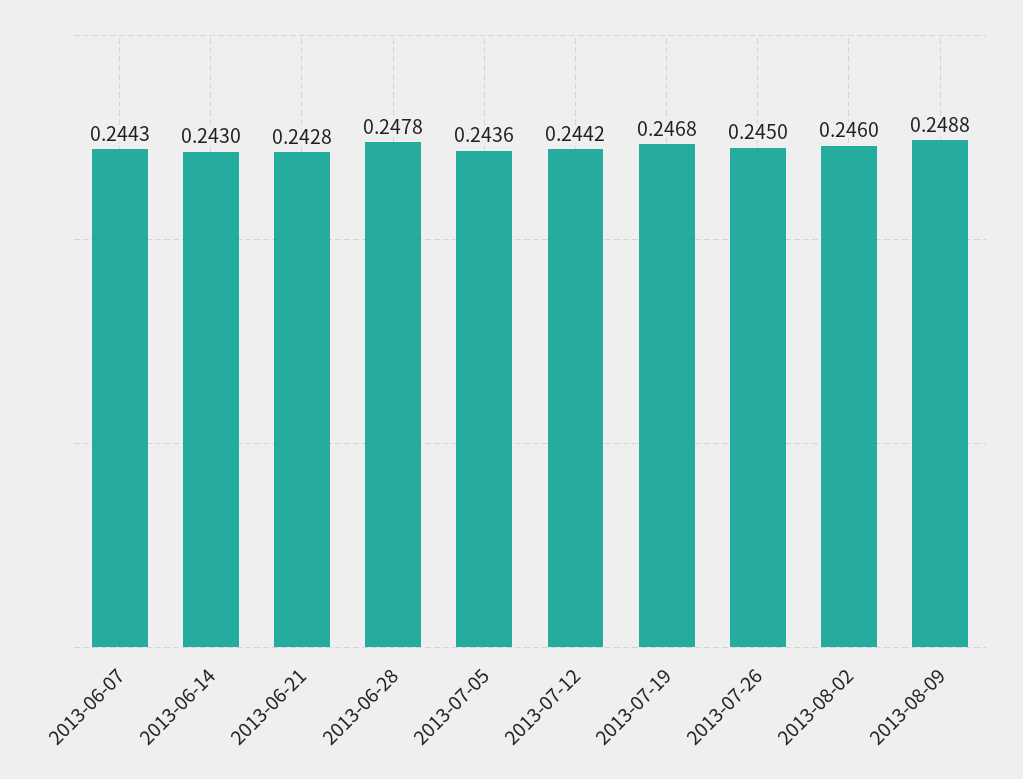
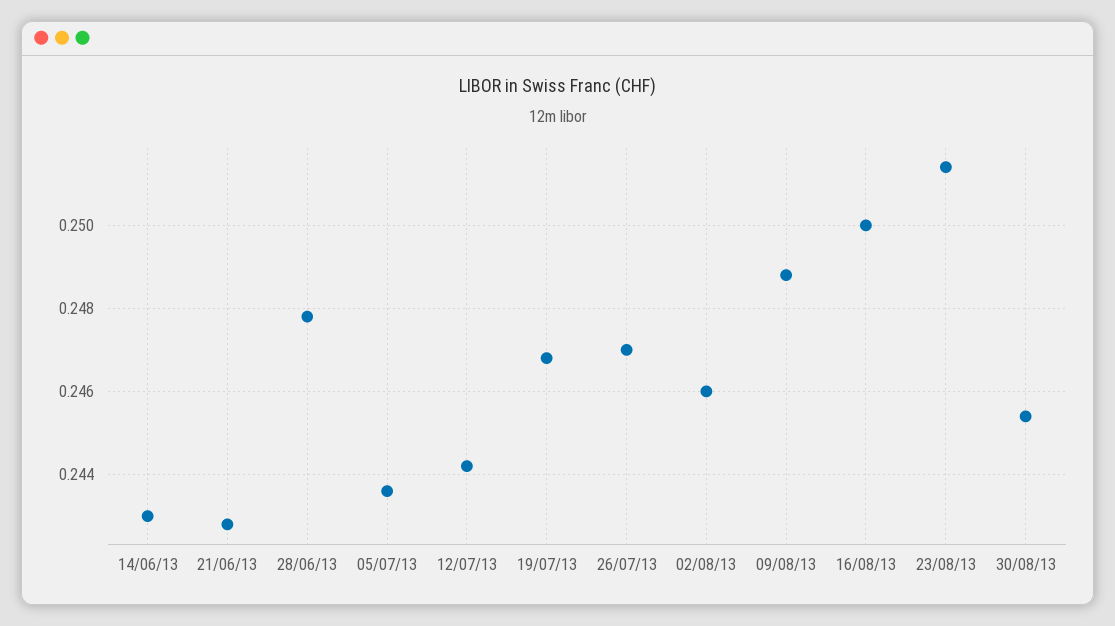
2013-06-07: 0.2443 -> none
2013-07-26: 0.245 -> 0.247
16/08/13: none -> 0.25
23/08/13: none -> 0.2515
30/08/13: none -> 0.2455

